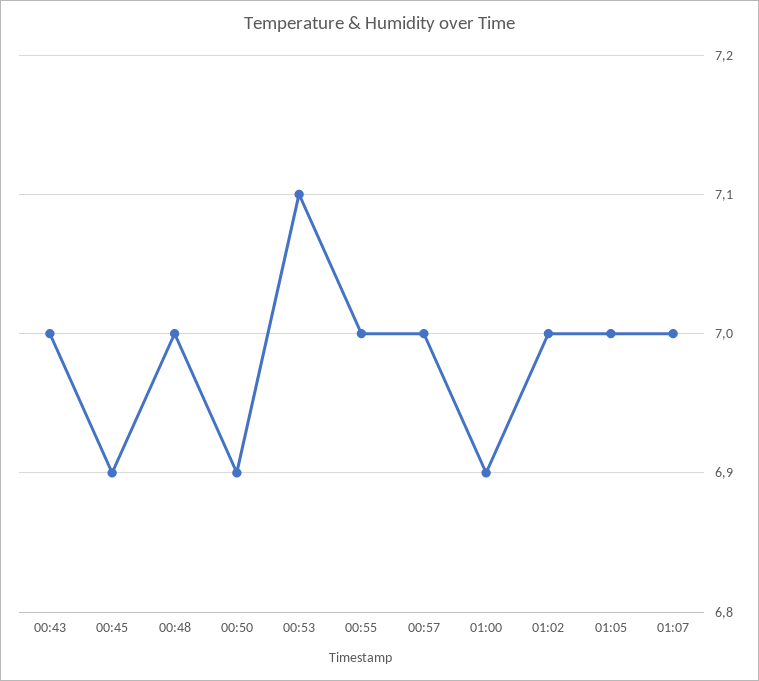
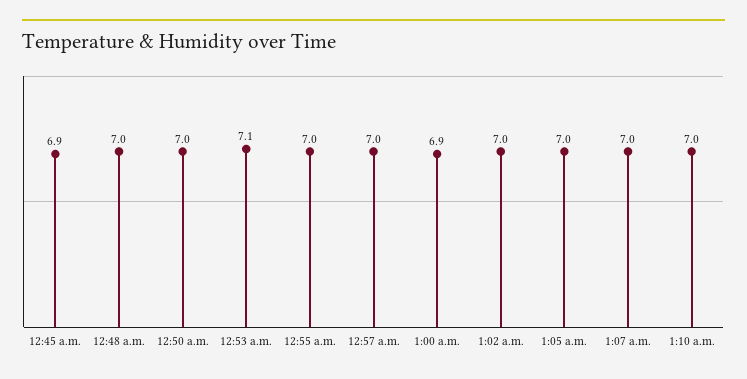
00:43: 7 -> none
00:50: 6.9 -> 7
1:10 a.m.: none -> 7

